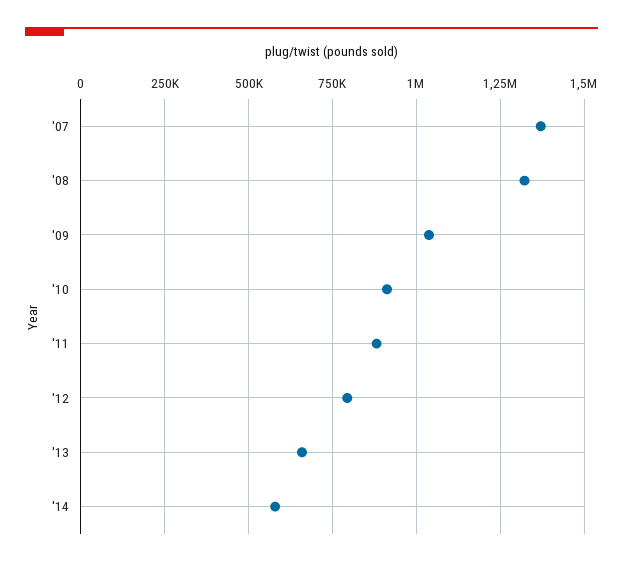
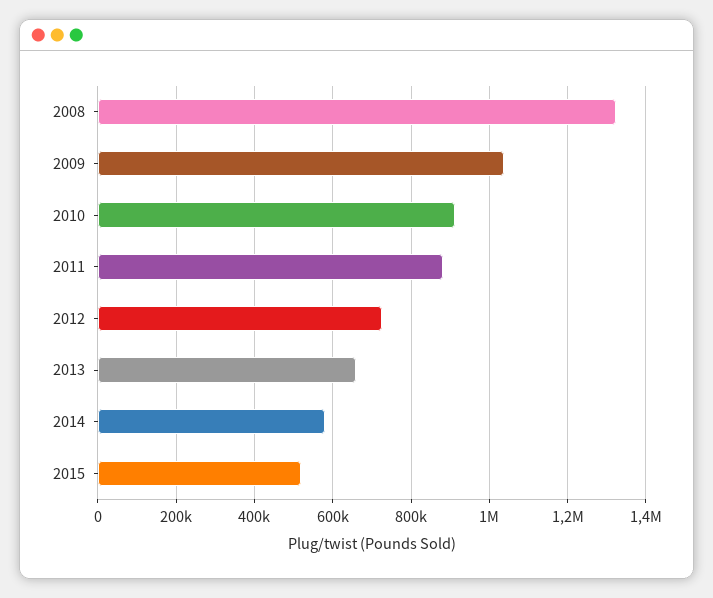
'07: 1375000 -> none
'12: 800000 -> 720000
2015: none -> 520000

